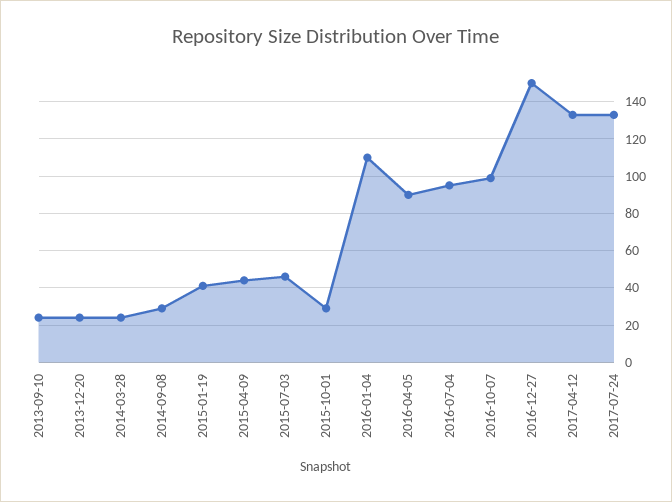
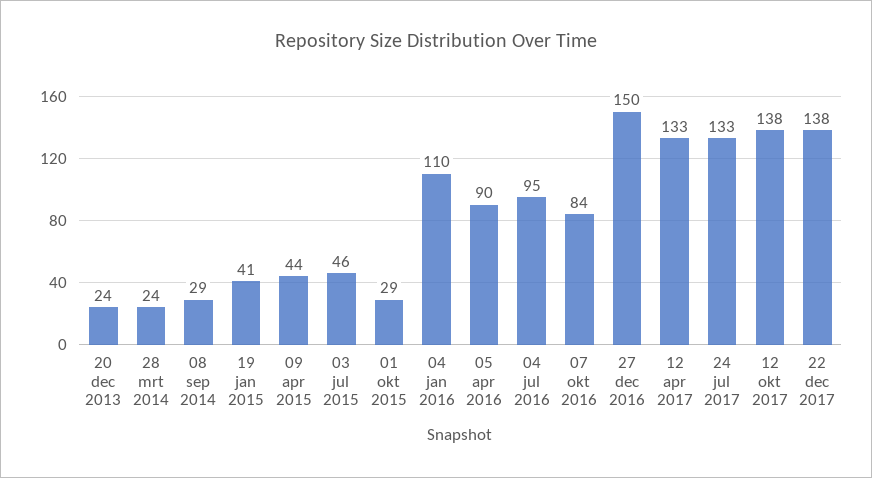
2013-09-10: 25 -> none
2016-10-07: 100 -> 84
12 okt 2017: none -> 138
22 dec 2017: none -> 138

